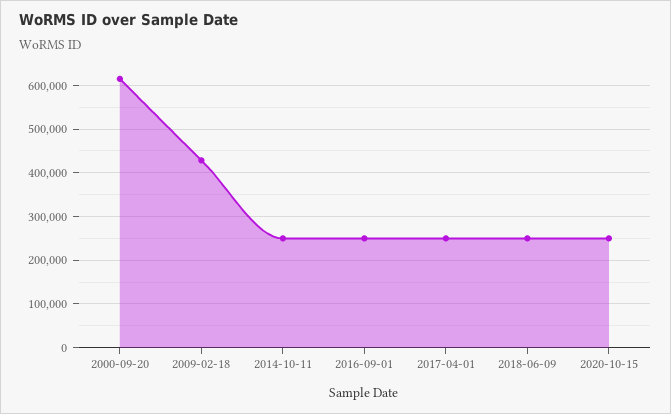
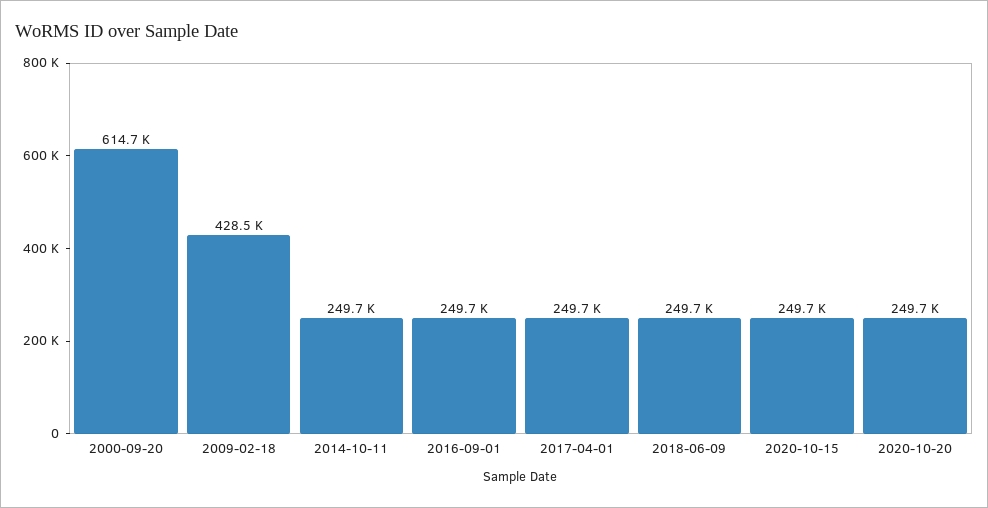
2020-10-20: none -> 249700

